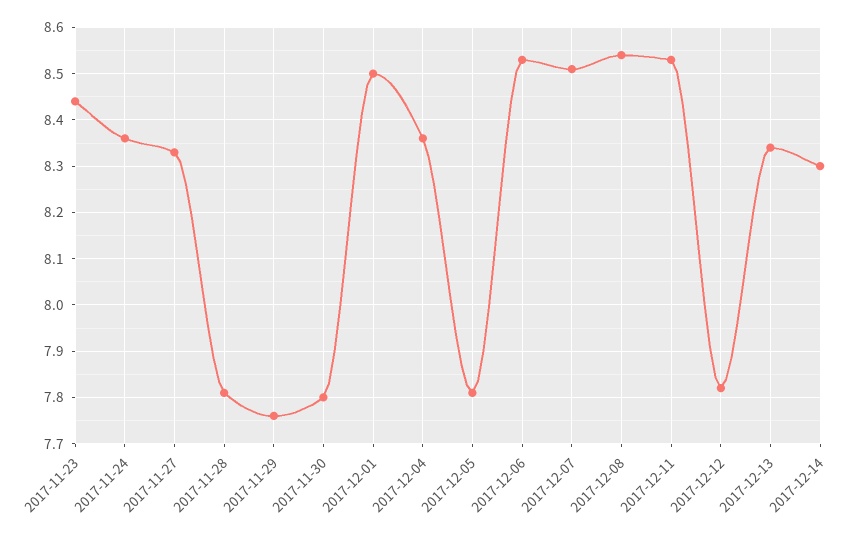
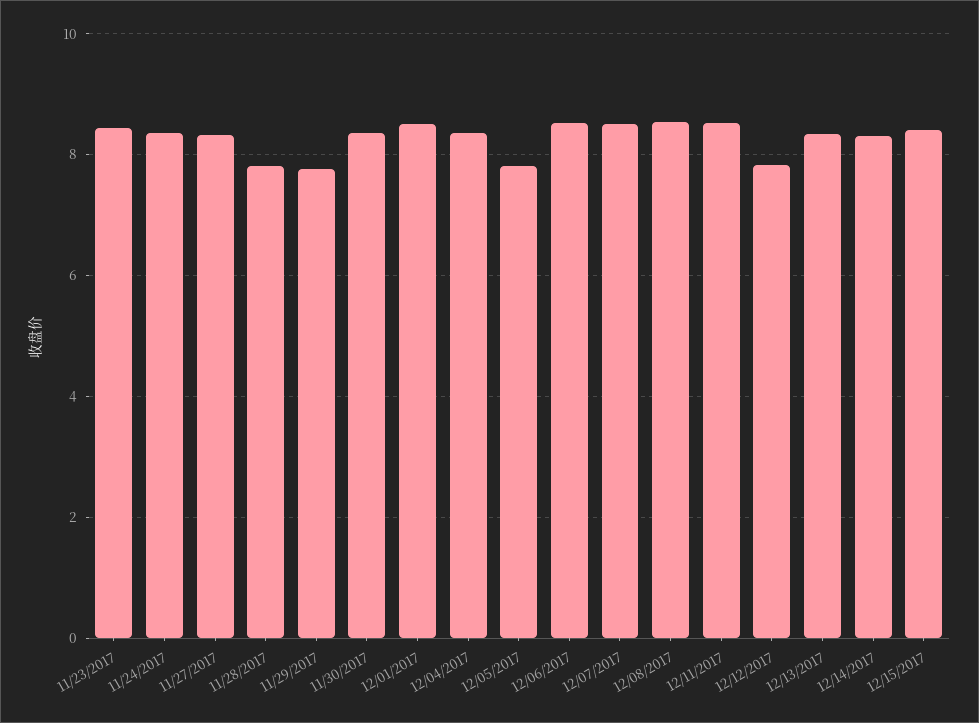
2017-11-30: 7.8 -> 8.4
12/15/2017: none -> 8.4

